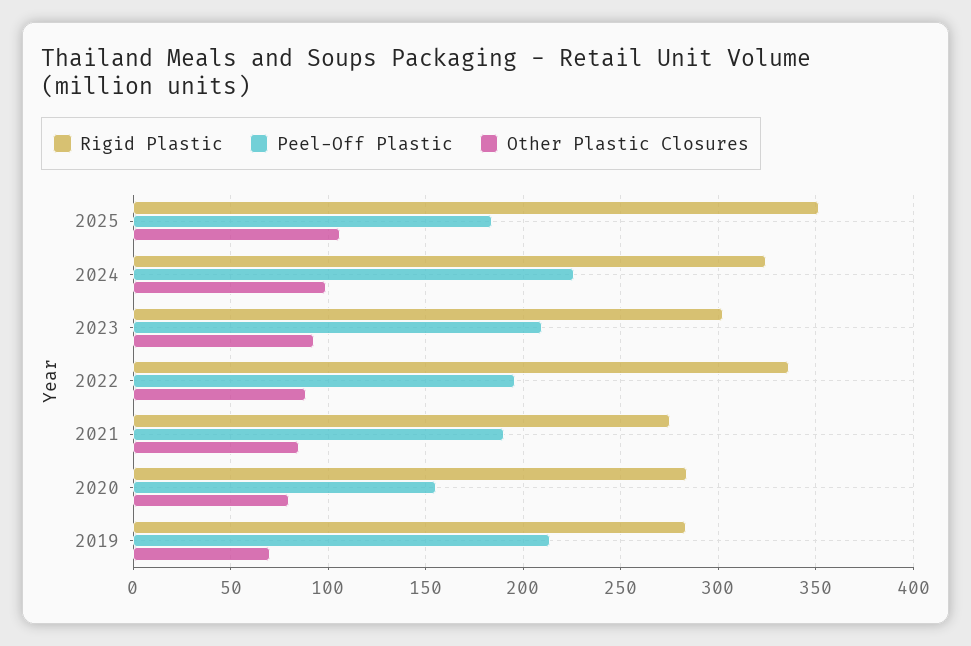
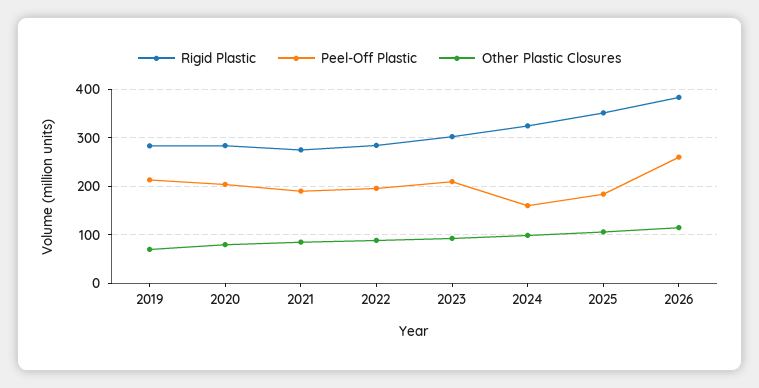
Peel-Off Plastic, 2024: 225 -> 160
Rigid Plastic, 2022: 335 -> 280
Peel-Off Plastic, 2020: 155 -> 200
Rigid Plastic, 2026: none -> 380
Peel-Off Plastic, 2026: none -> 260
Other Plastic Closures, 2026: none -> 120

